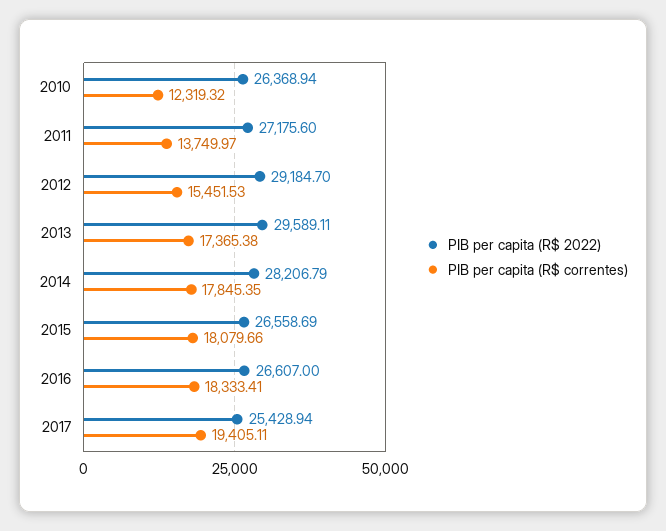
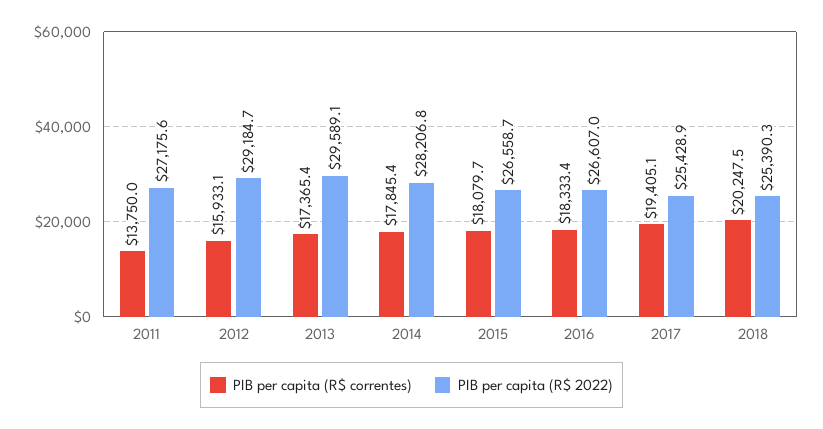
PIB per capita (R$ 2022), 2010: 26368.94 -> none
PIB per capita (R$ correntes), 2010: 12319.32 -> none
PIB per capita (R$ correntes), 2012: 15451.53 -> 15933.1
PIB per capita (R$ correntes), 2018: none -> 20247.5
PIB per capita (R$ 2022), 2018: none -> 25390.3

